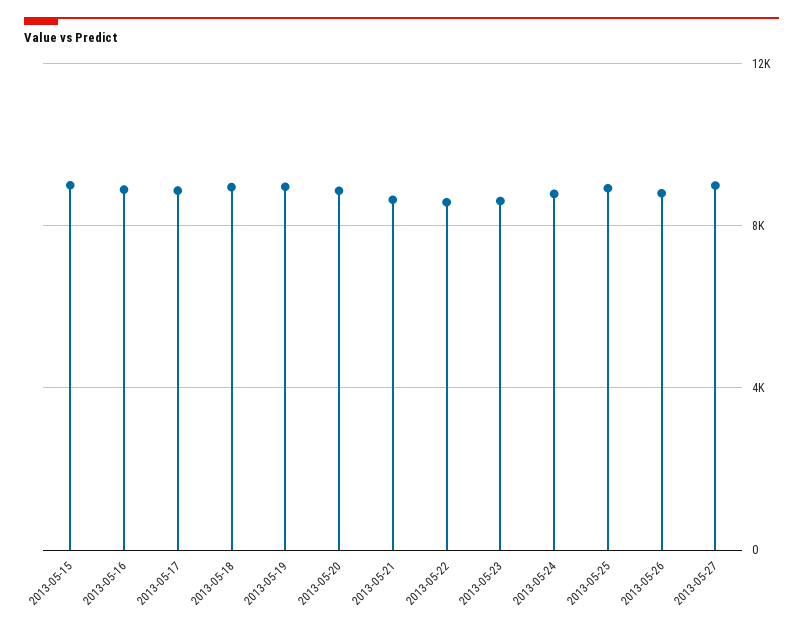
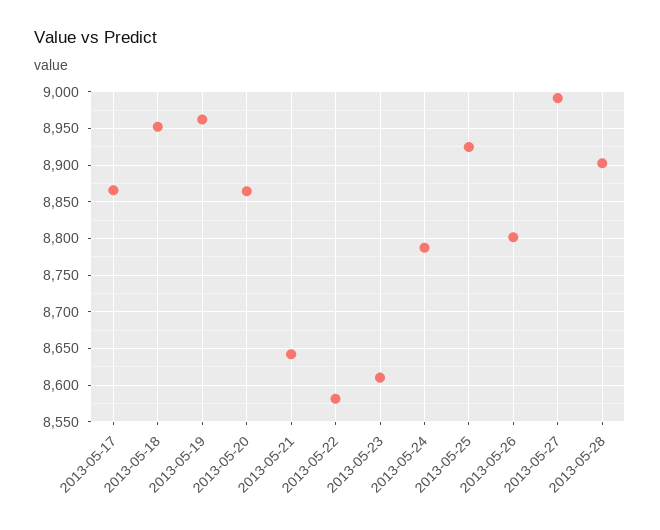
2013-05-15: 9000 -> none
2013-05-16: 9000 -> none
2013-05-28: none -> 8900

